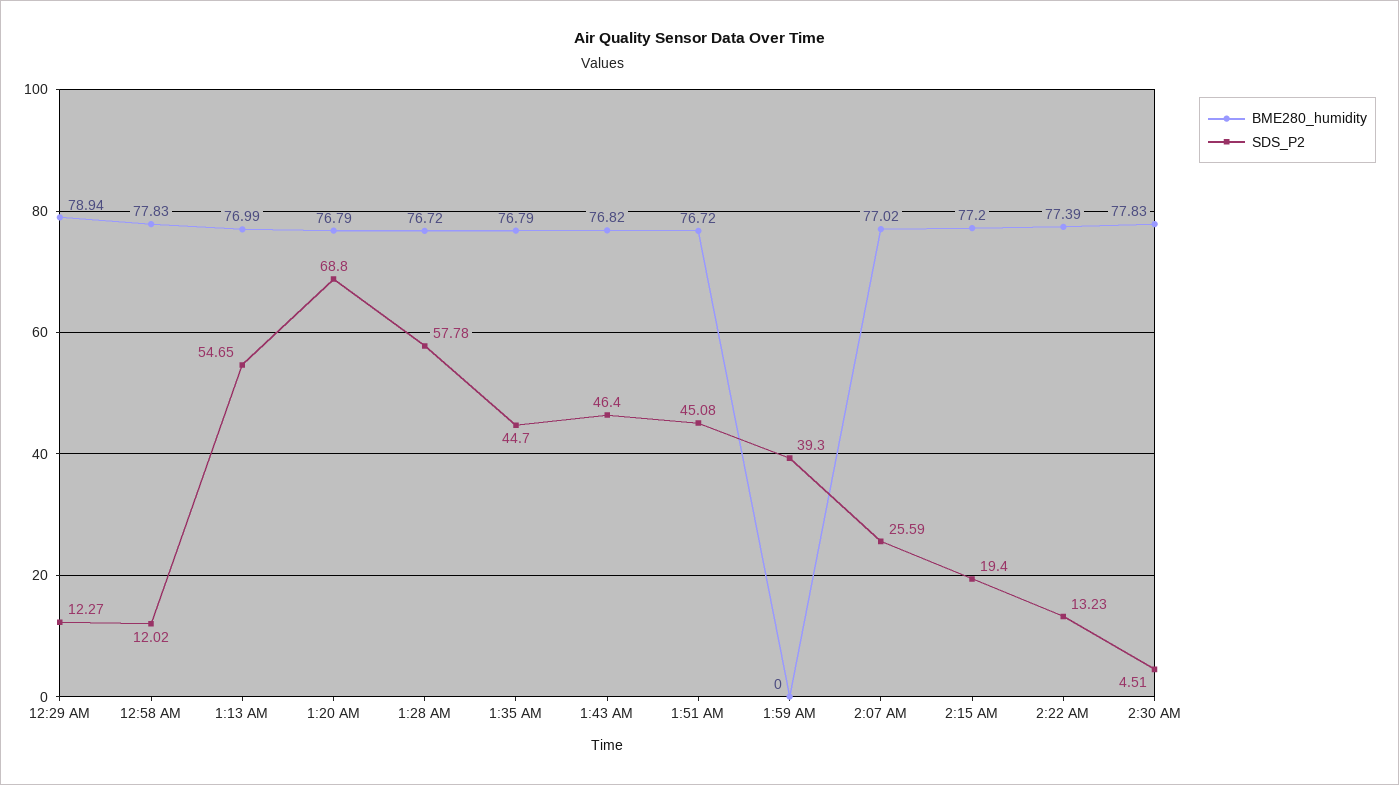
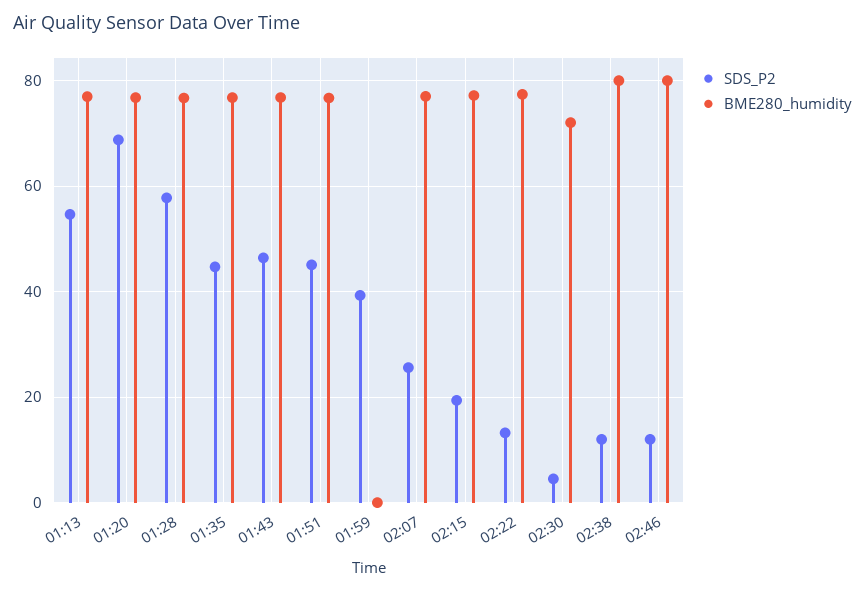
BME280_humidity, 12:29 AM: 78.94 -> none
SDS_P2, 12:29 AM: 12.27 -> none
BME280_humidity, 12:58 AM: 77.83 -> none
SDS_P2, 12:58 AM: 12.02 -> none
BME280_humidity, 2:30 AM: 77.83 -> 72
SDS_P2, 02:38: none -> 12
BME280_humidity, 02:38: none -> 80
SDS_P2, 02:46: none -> 12
BME280_humidity, 02:46: none -> 80

